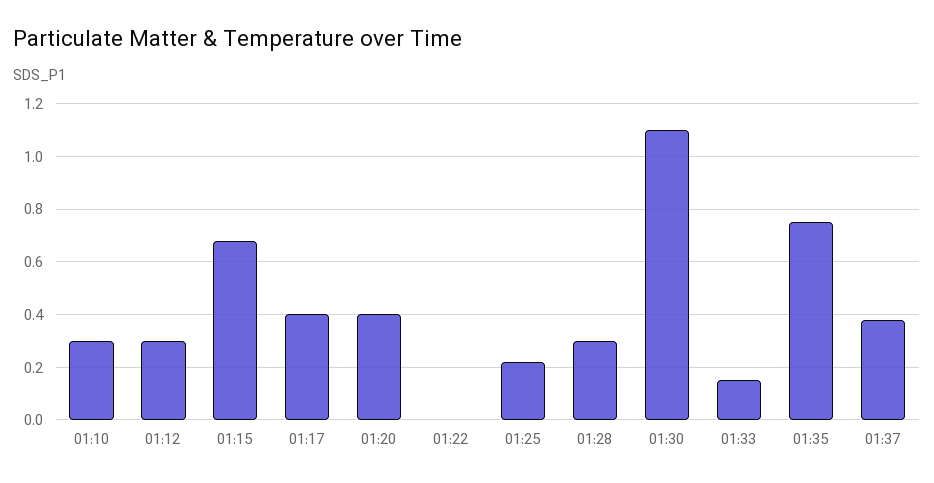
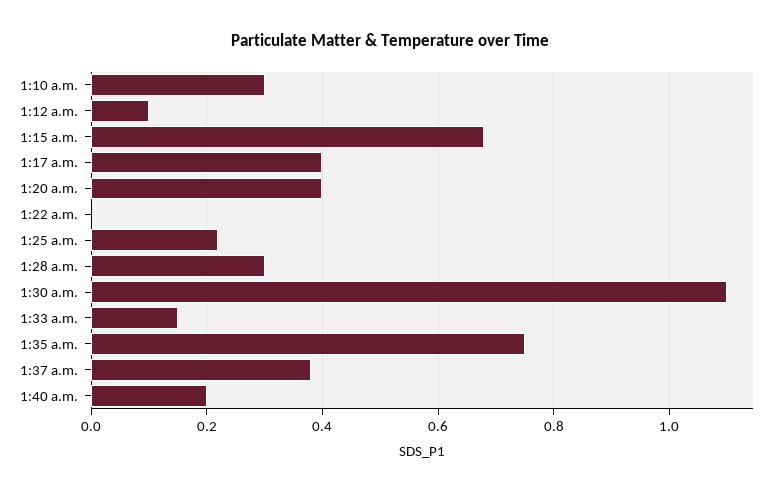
01:12: 0.3 -> 0.1
1:40 a.m.: none -> 0.2

